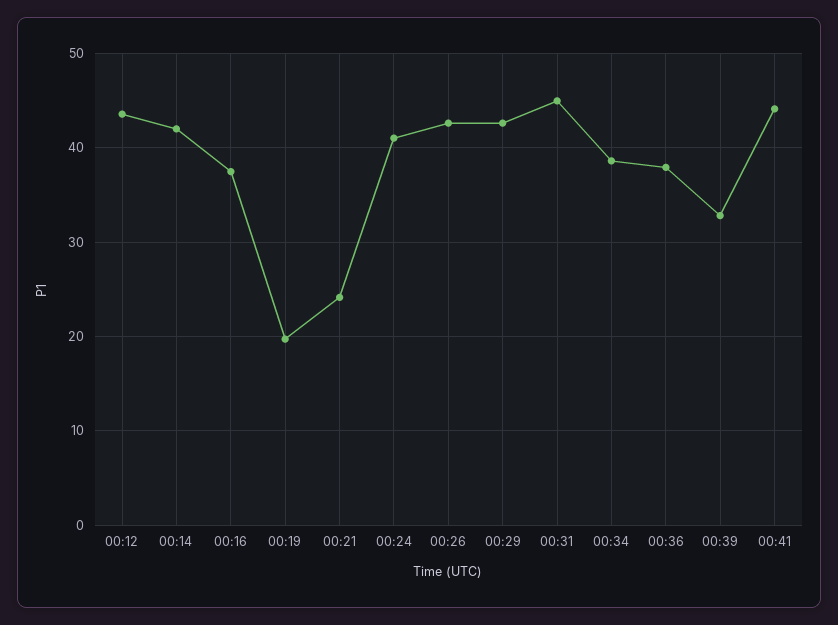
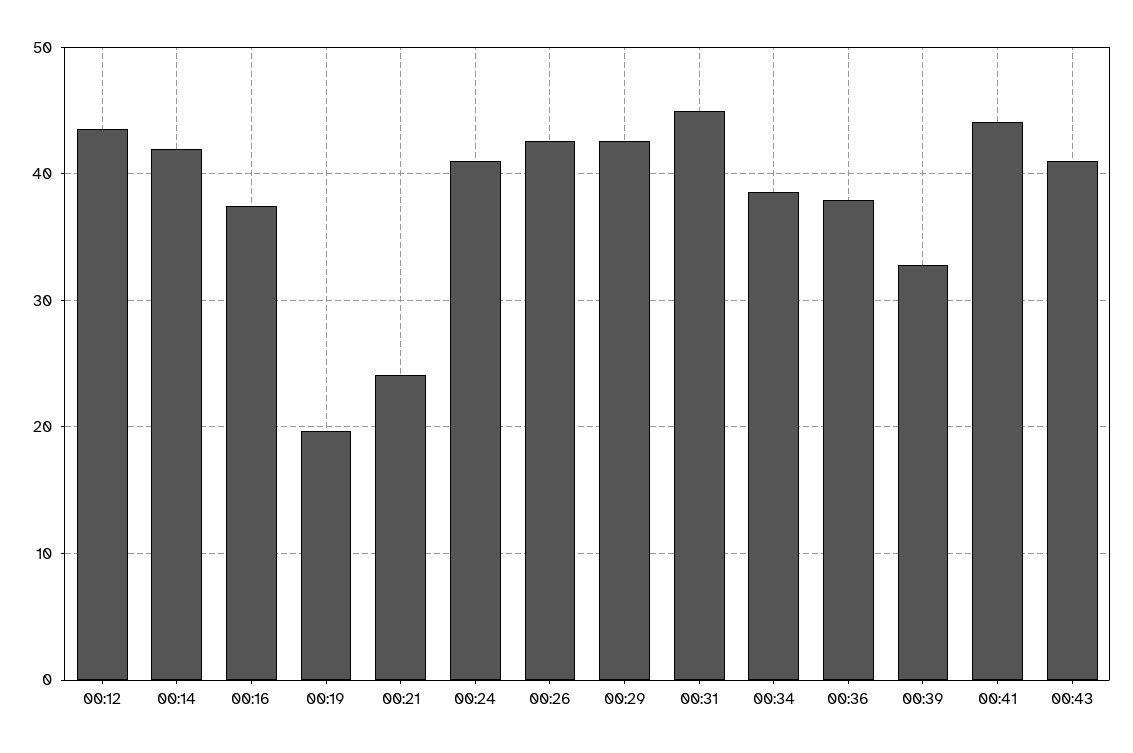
00:43: none -> 41

